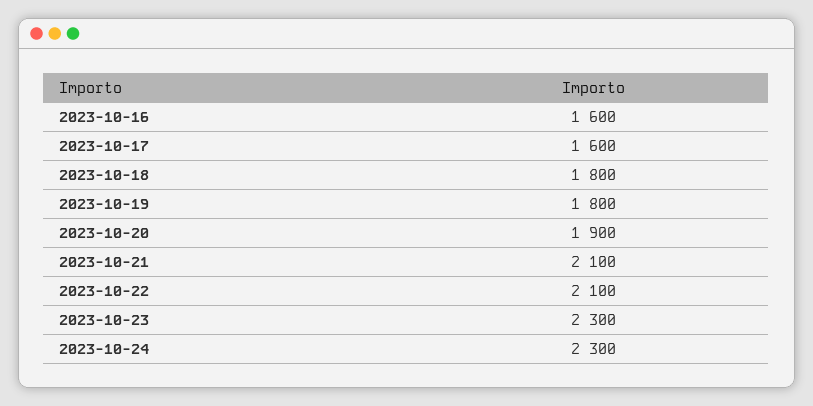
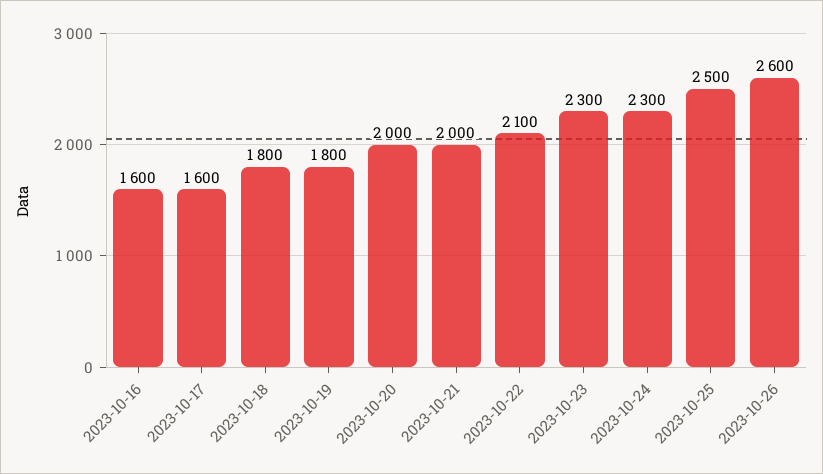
2023-10-20: 1900 -> 2000
2023-10-21: 2100 -> 2000
2023-10-25: none -> 2500
2023-10-26: none -> 2600

